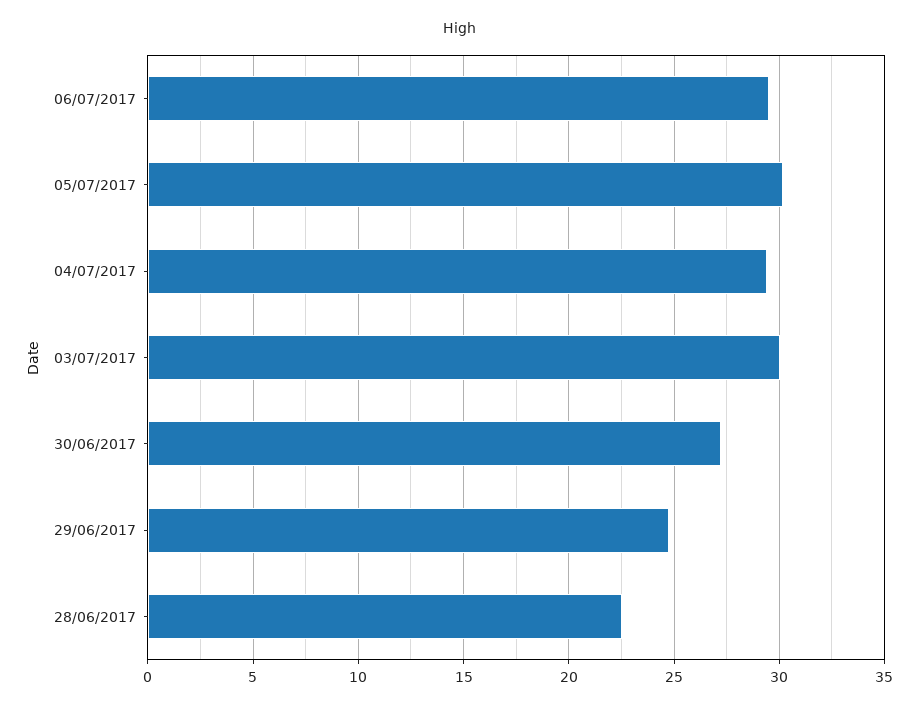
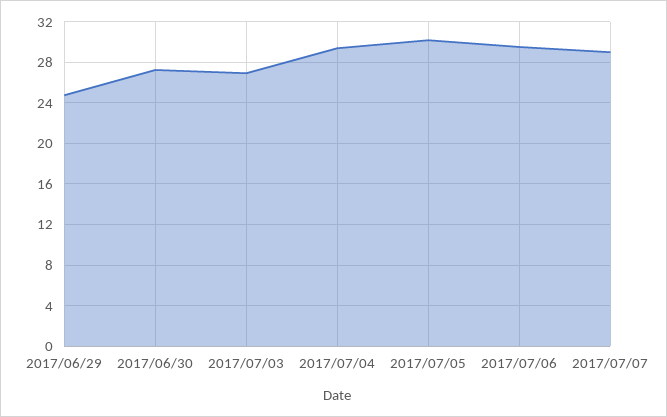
03/07/2017: 30 -> 27
28/06/2017: 22.5 -> none
2017/07/07: none -> 29

